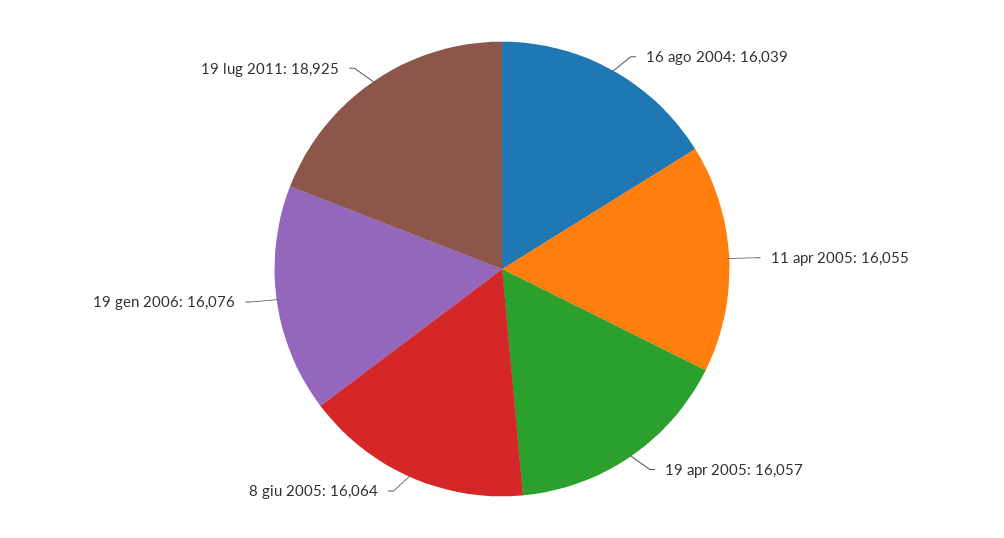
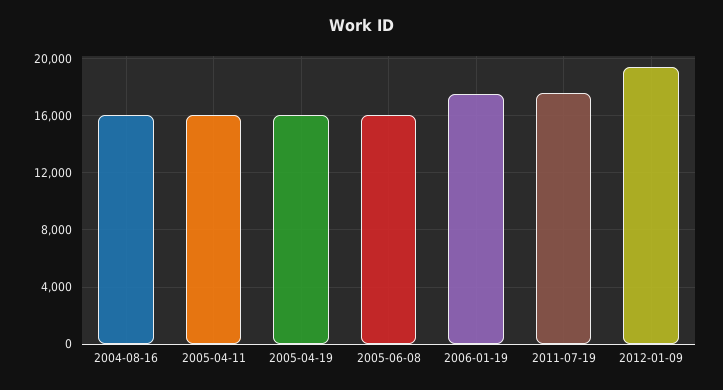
19 gen 2006: 16076 -> 17500
19 lug 2011: 18925 -> 17500
2012-01-09: none -> 19500

